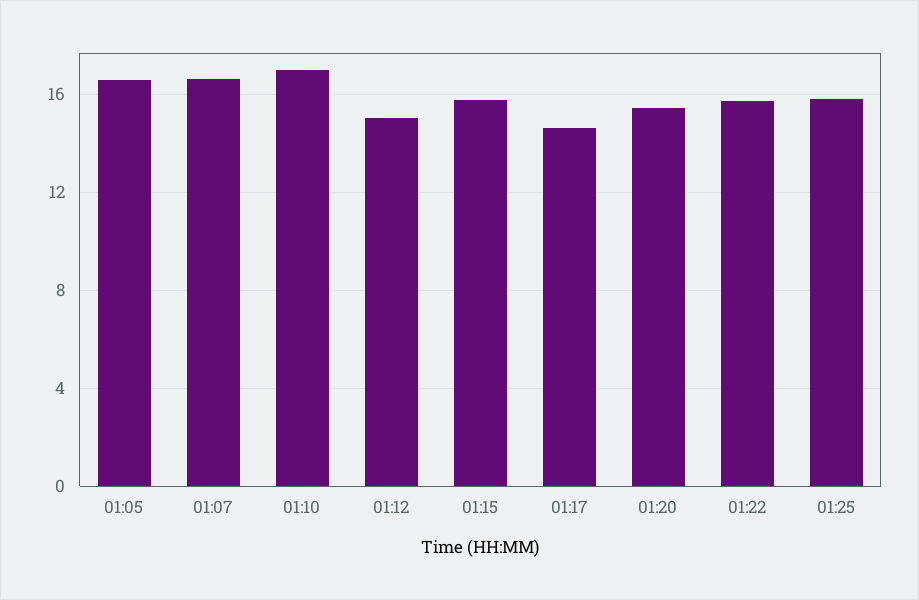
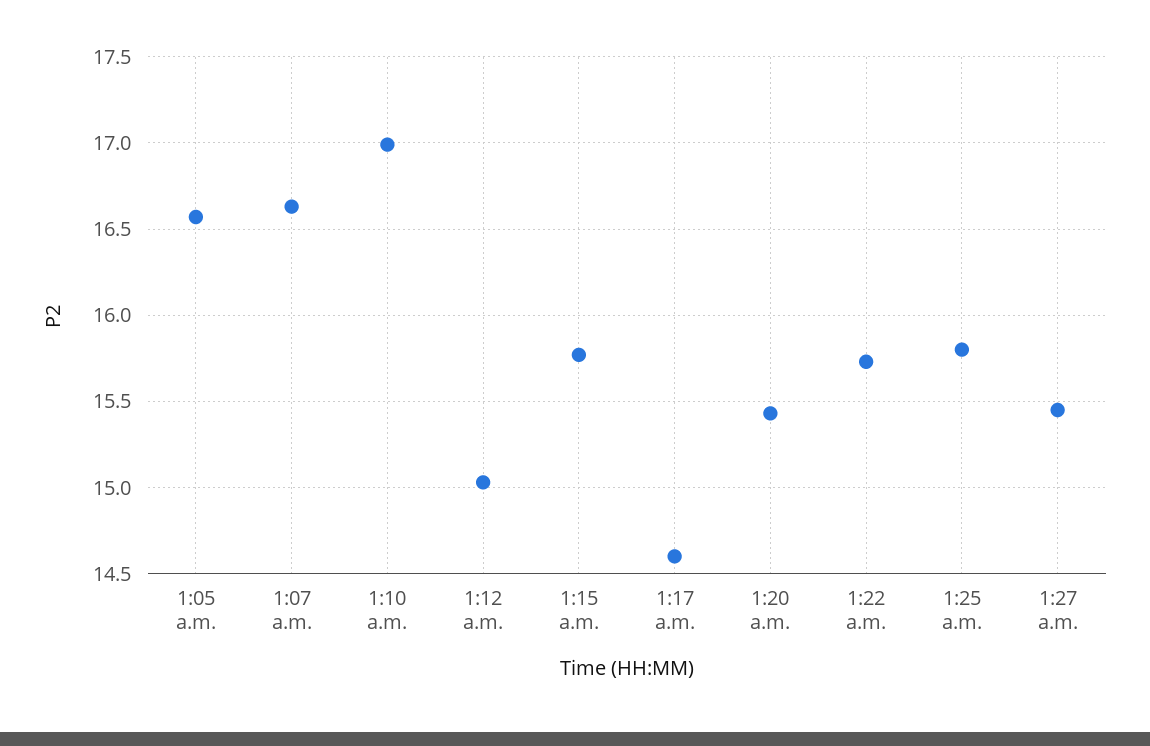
1:27 a.m.: none -> 15.45

